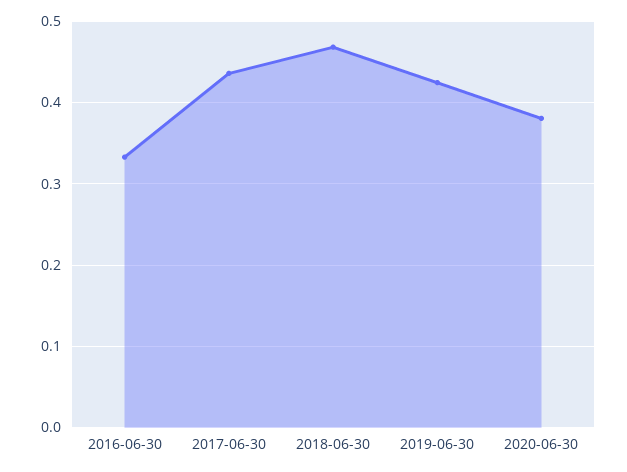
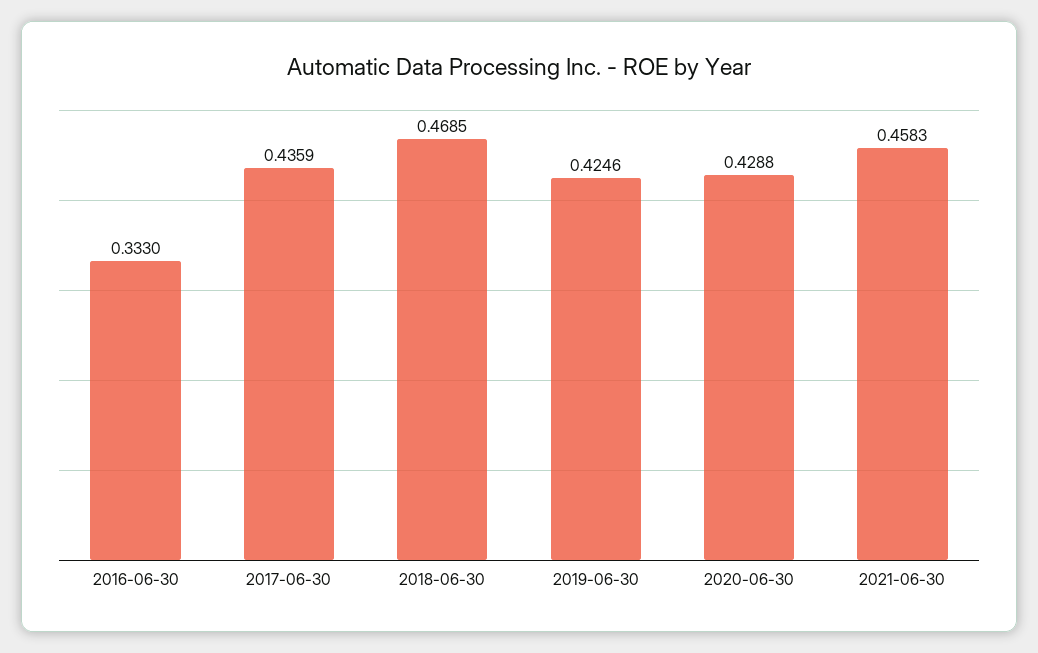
2020-06-30: 0.38 -> 0.4288
2021-06-30: none -> 0.4583

